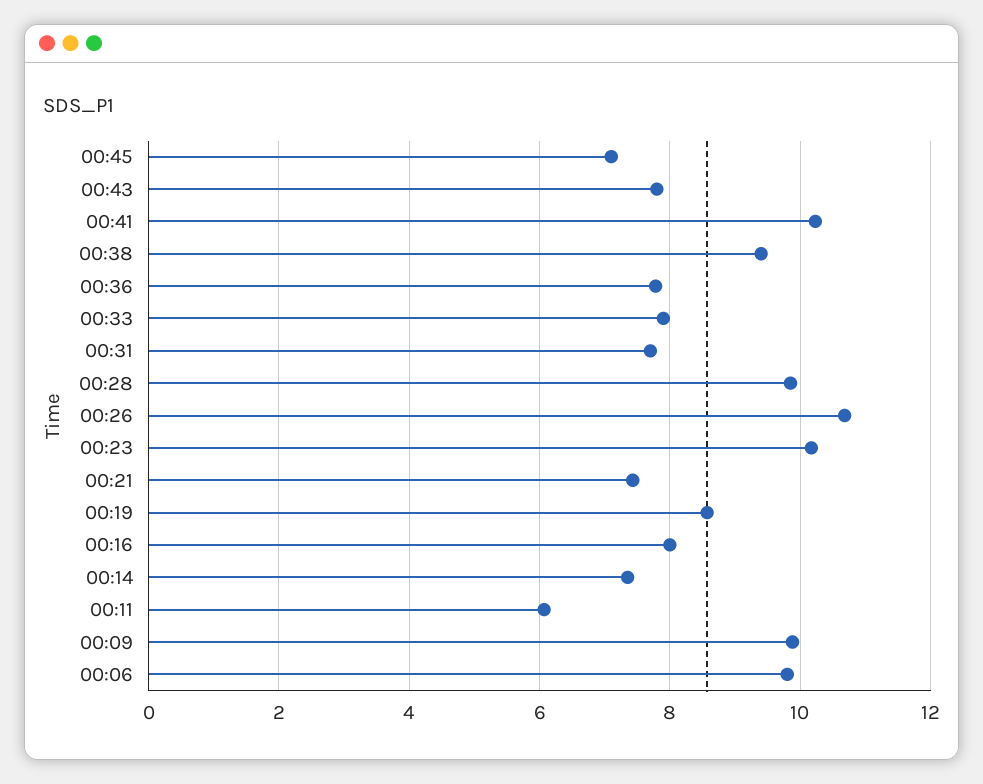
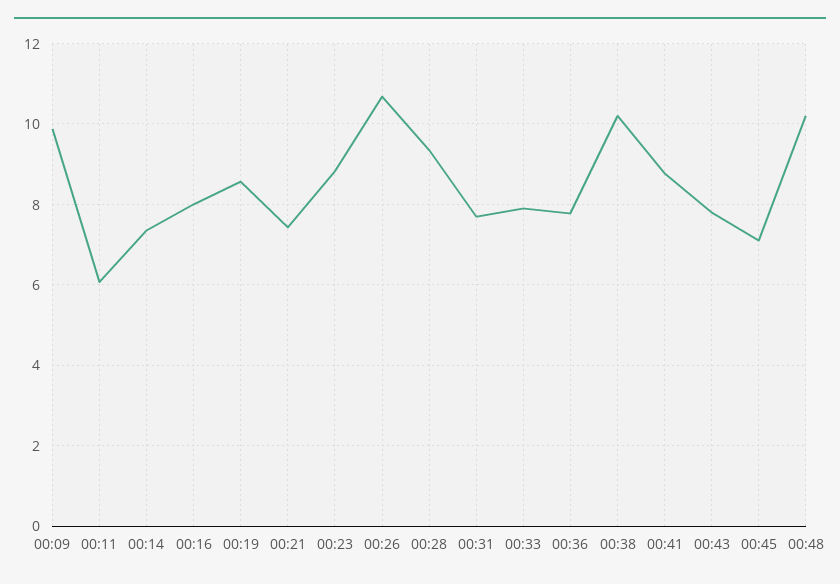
00:41: 10.2 -> 8.8
00:38: 9.4 -> 10.2
00:28: 9.8 -> 9.4
00:23: 10.2 -> 8.8
00:06: 9.8 -> none
00:48: none -> 10.2

